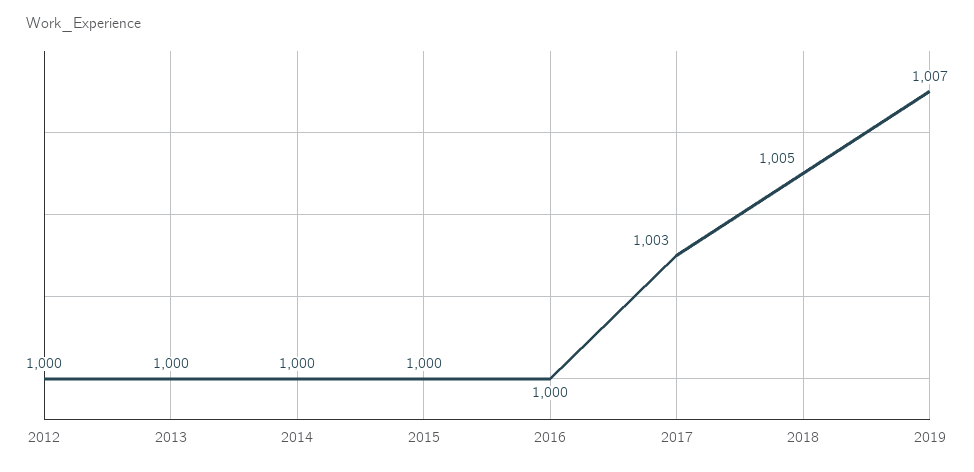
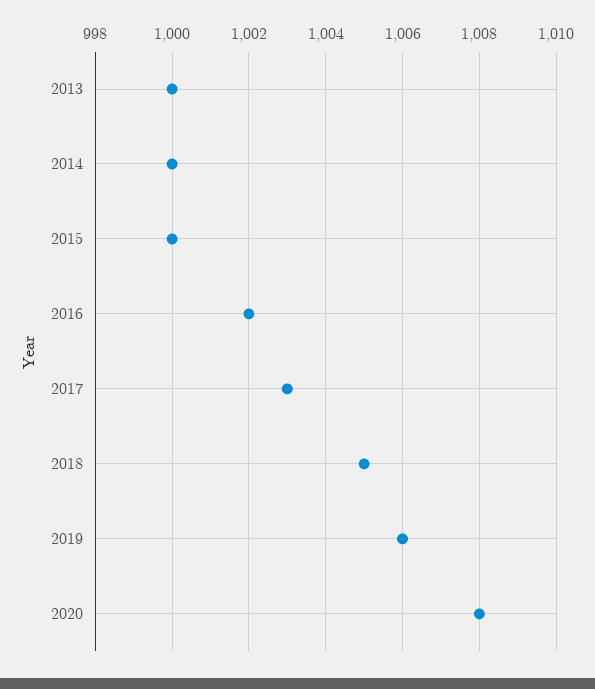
2012: 1000 -> none
2016: 1000 -> 1002
2019: 1007 -> 1006
2020: none -> 1008

